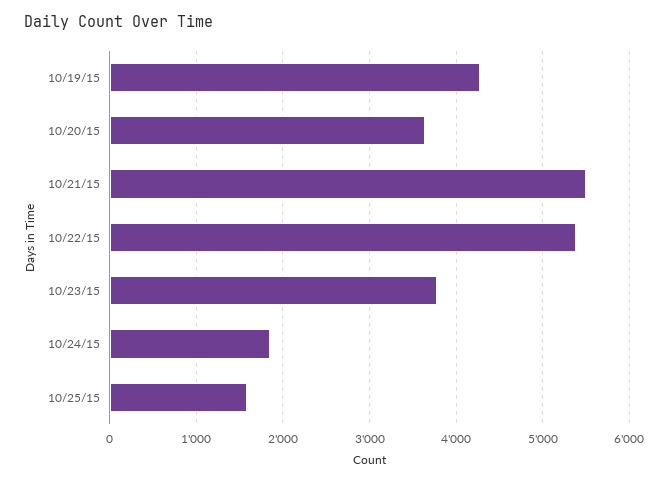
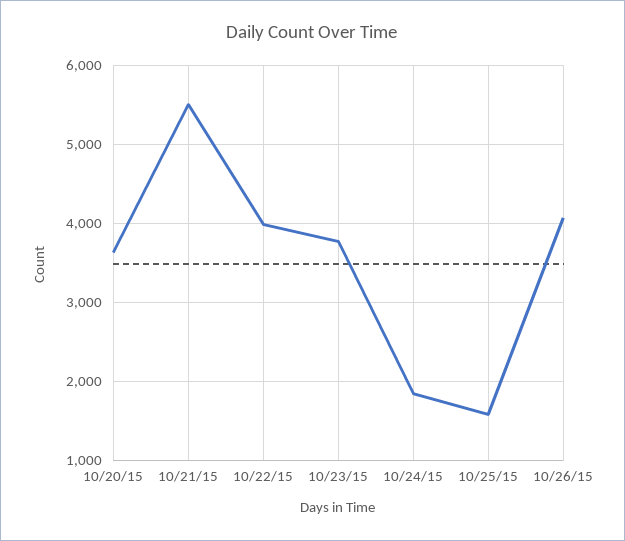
10/19/15: 4300 -> none
10/22/15: 5400 -> 4000
10/26/15: none -> 4100

